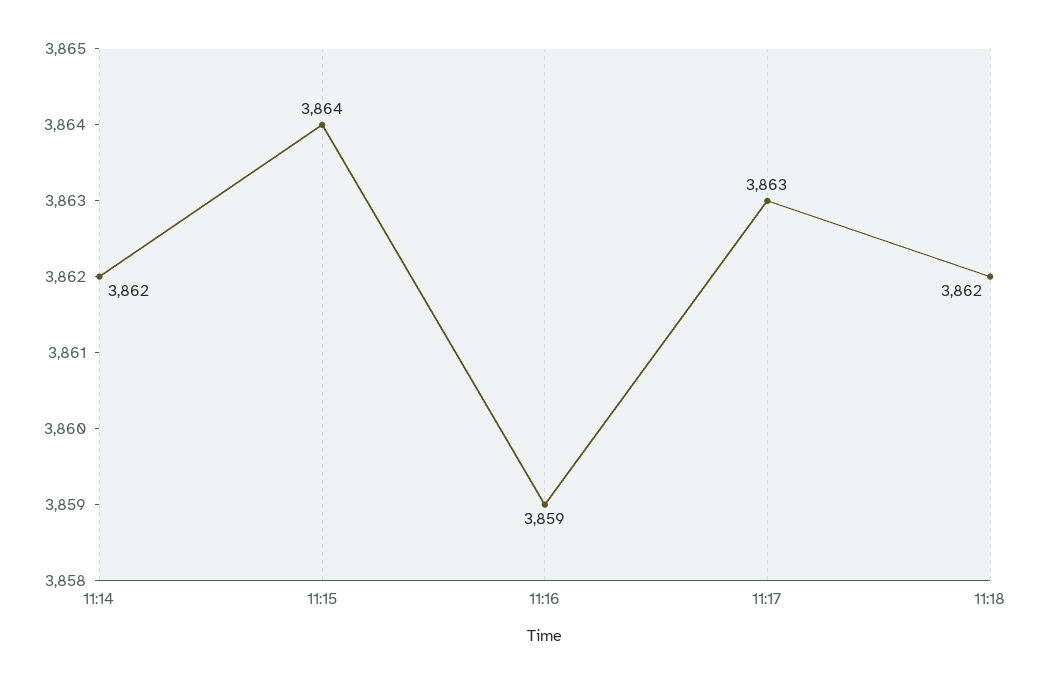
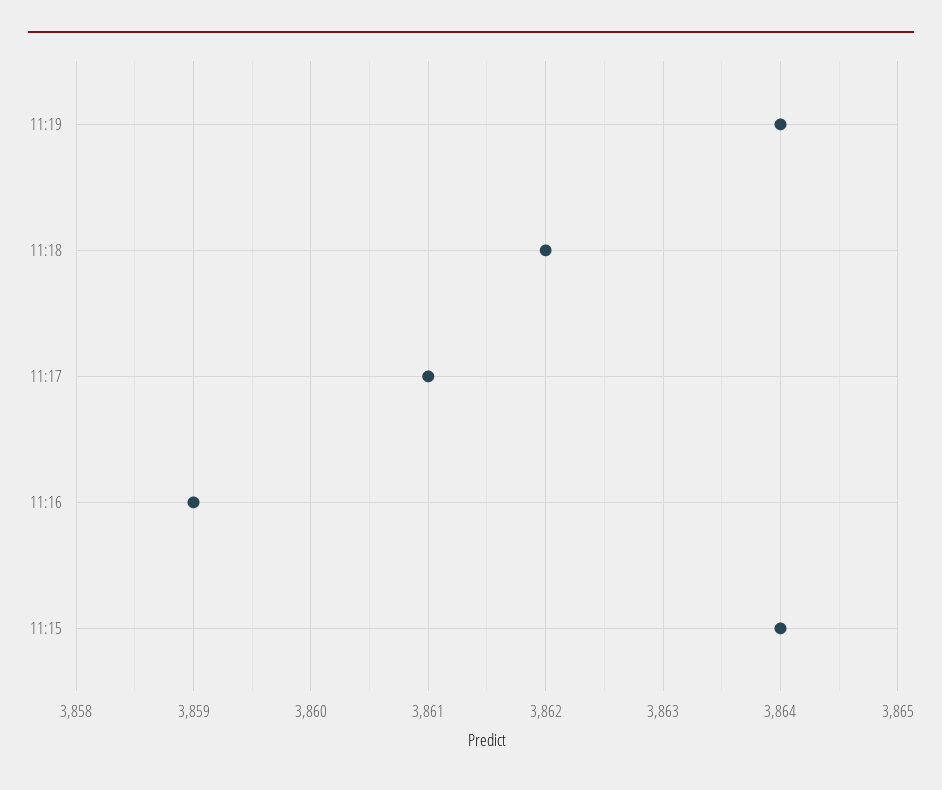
11:14: 3862 -> none
11:17: 3863 -> 3861
11:19: none -> 3864

